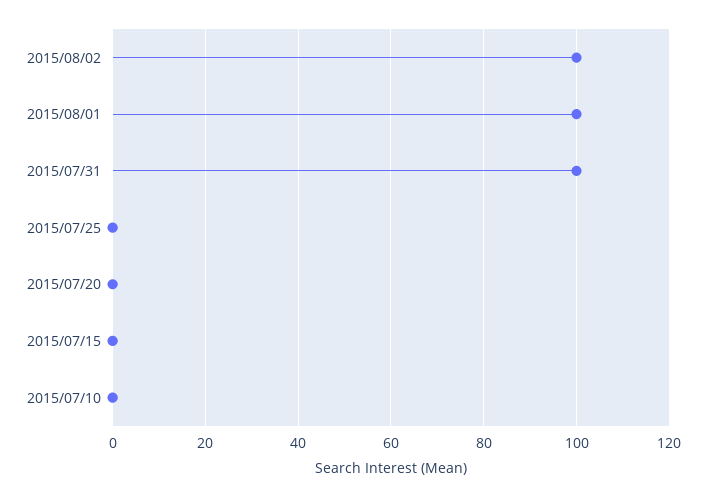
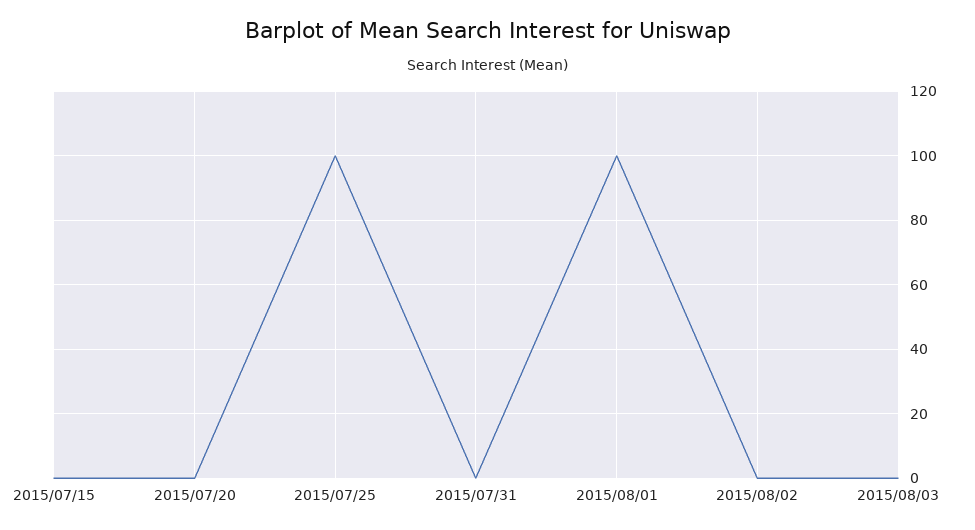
2015/08/02: 100 -> 0
2015/07/31: 100 -> 0
2015/07/25: 0 -> 100
2015/07/10: 0 -> none
2015/08/03: none -> 0

